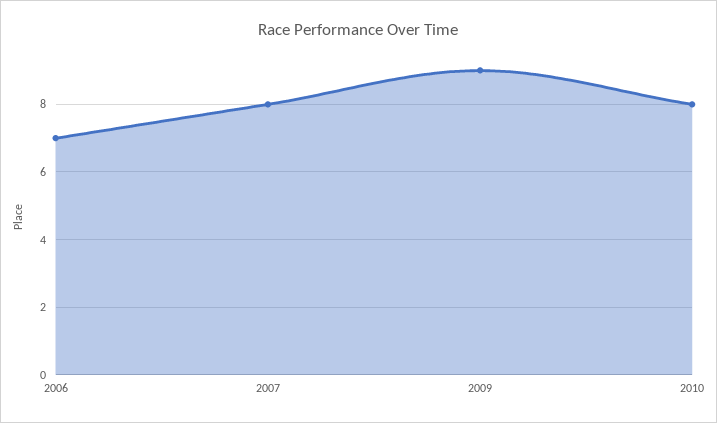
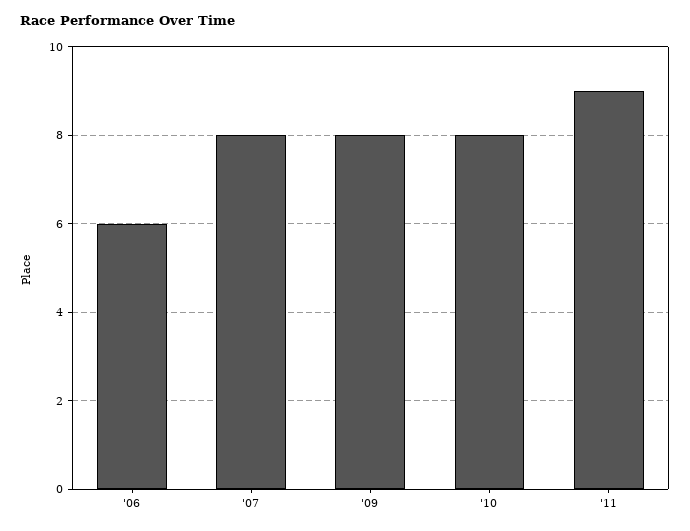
2006: 7 -> 6
2009: 9 -> 8
'11: none -> 9

